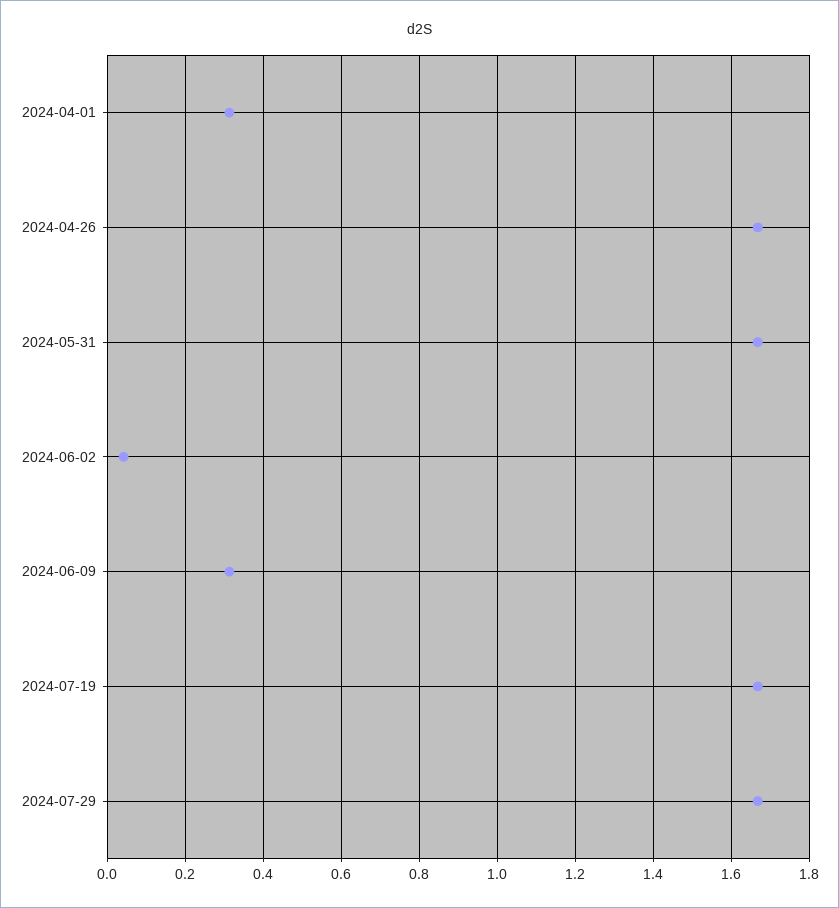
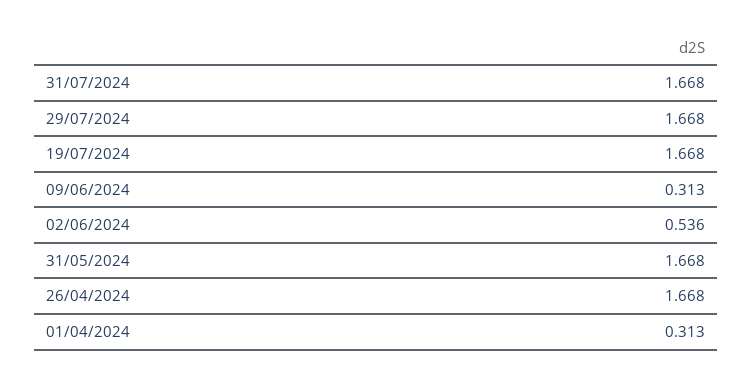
2024-06-02: 0.04 -> 0.536
31/07/2024: none -> 1.668

